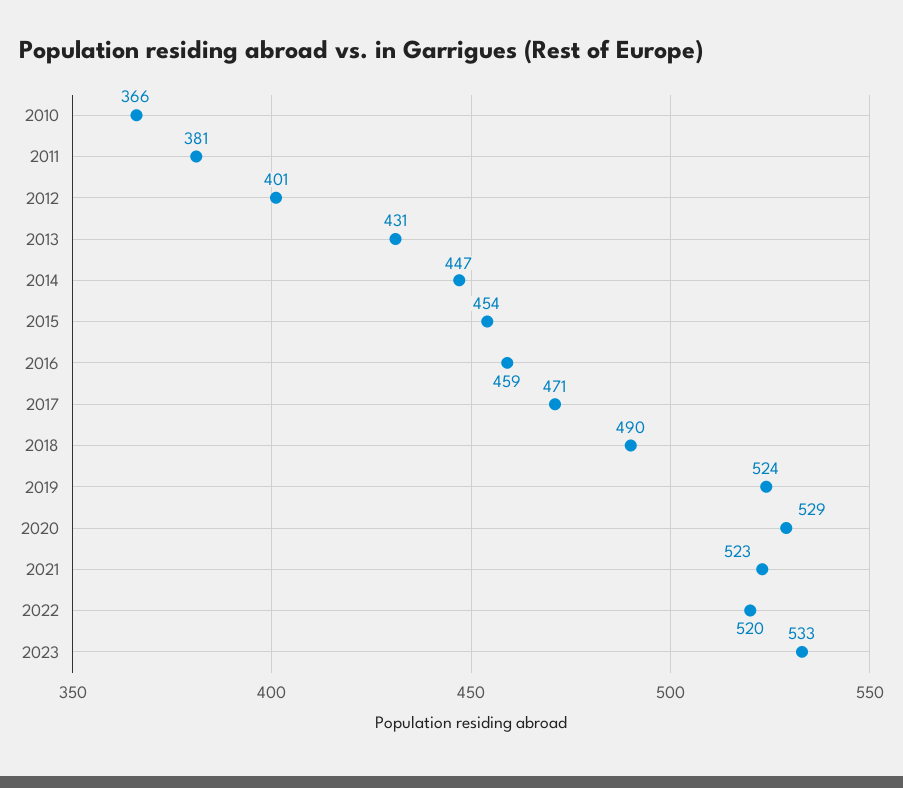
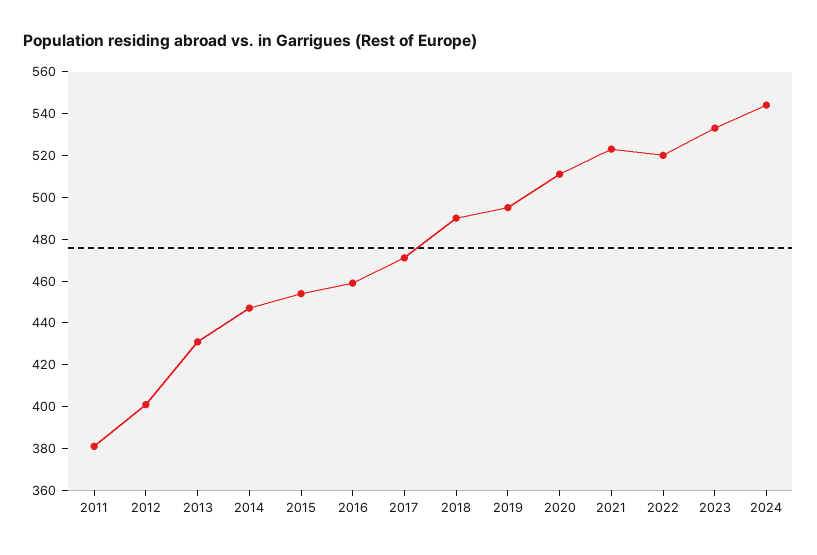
2010: 366 -> none
2019: 524 -> 495
2020: 529 -> 510
2024: none -> 545

